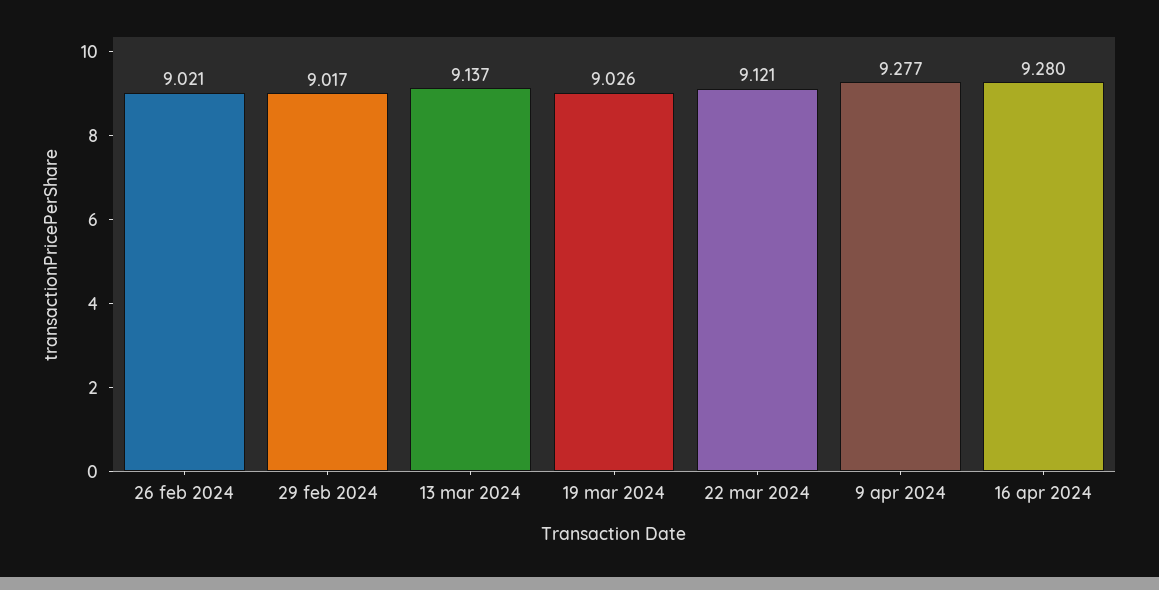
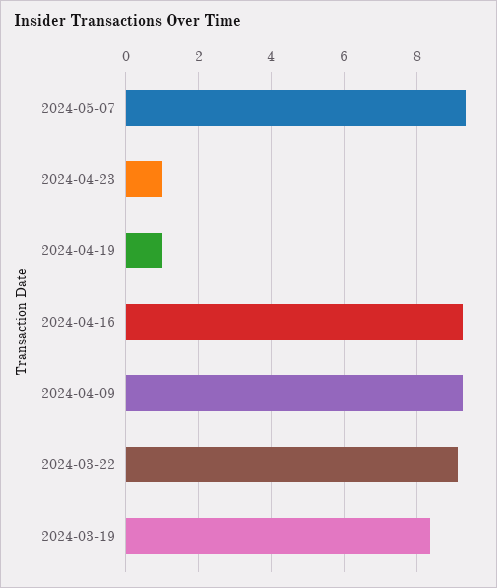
26 feb 2024: 9.021 -> none
29 feb 2024: 9.017 -> none
13 mar 2024: 9.137 -> none
19 mar 2024: 9.026 -> 8.4
2024-05-07: none -> 9.4
2024-04-23: none -> 1
2024-04-19: none -> 1

